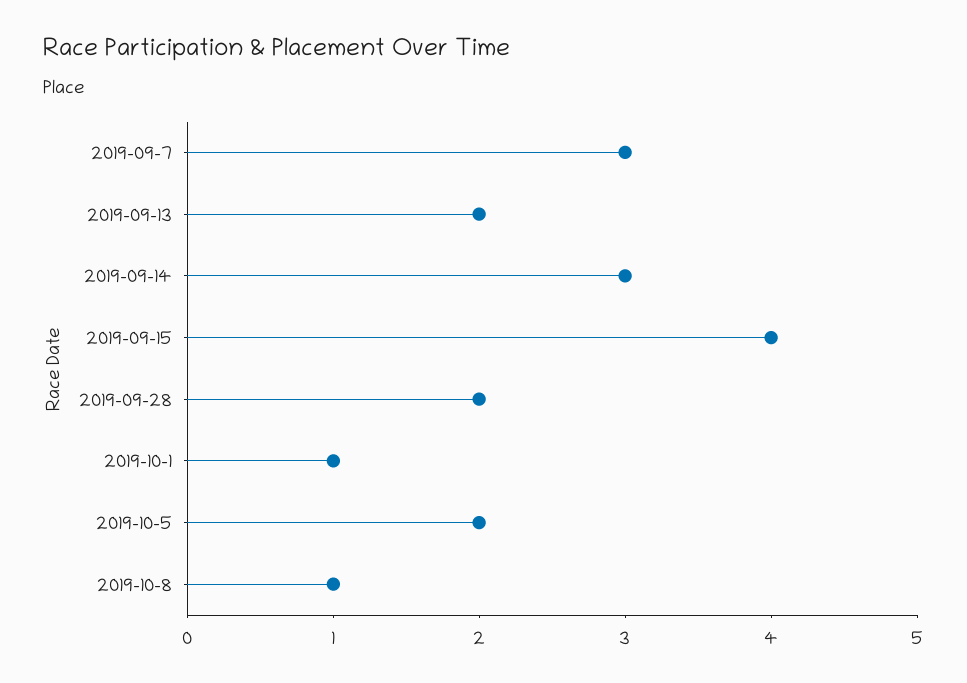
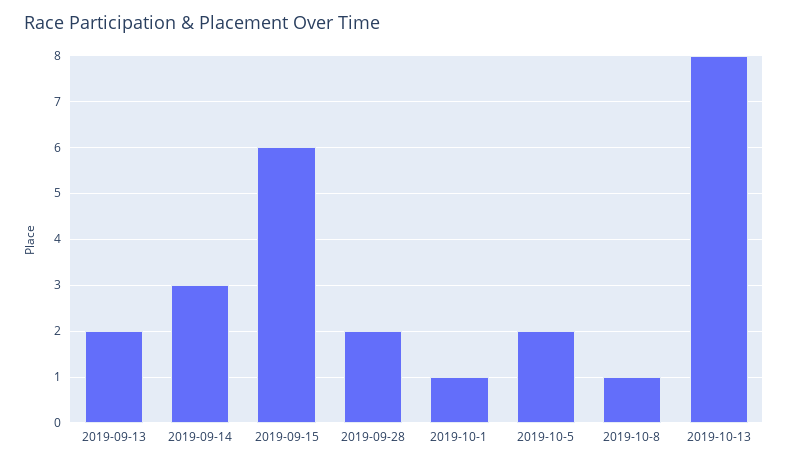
2019-09-7: 3 -> none
2019-09-15: 4 -> 6
2019-10-13: none -> 8

